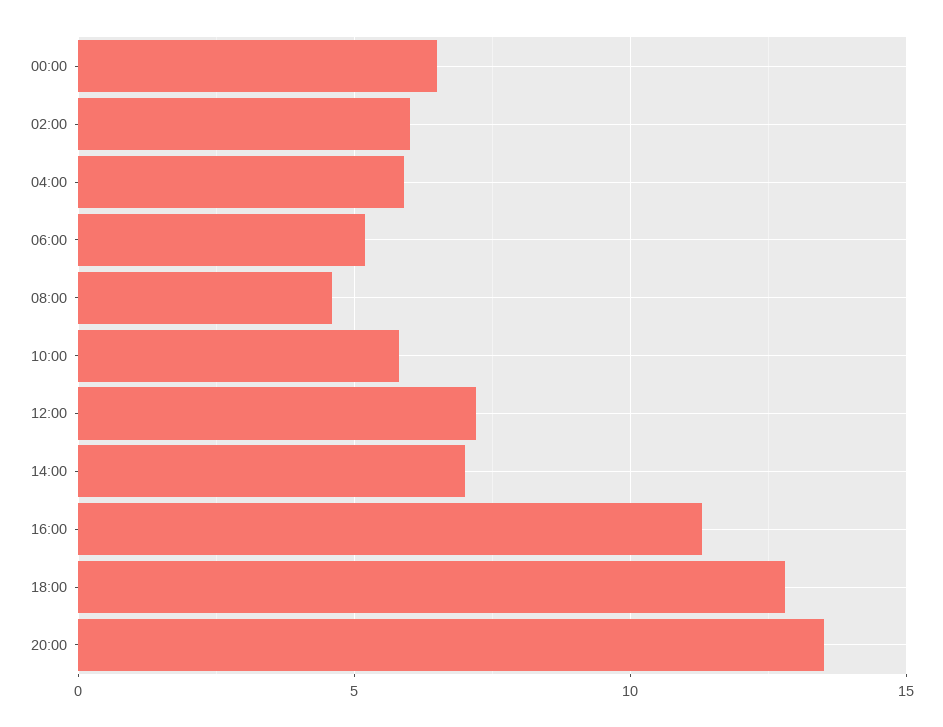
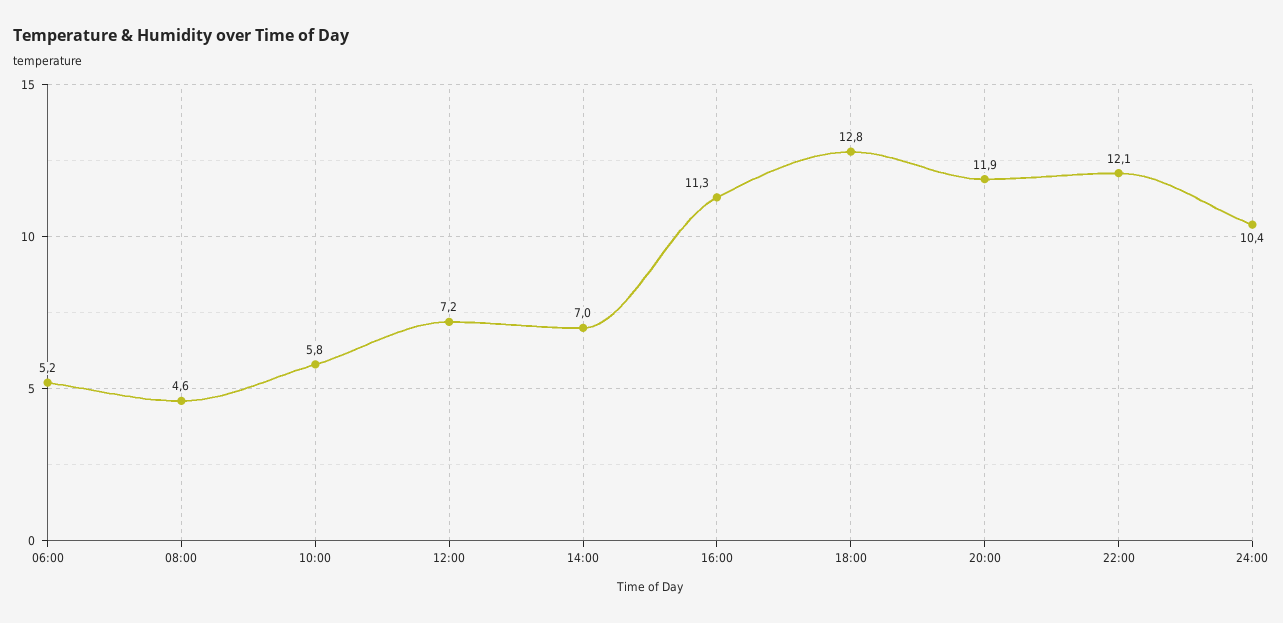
00:00: 6.5 -> none
02:00: 6 -> none
04:00: 6 -> none
20:00: 13.5 -> 11.9
22:00: none -> 12.1
24:00: none -> 10.4

